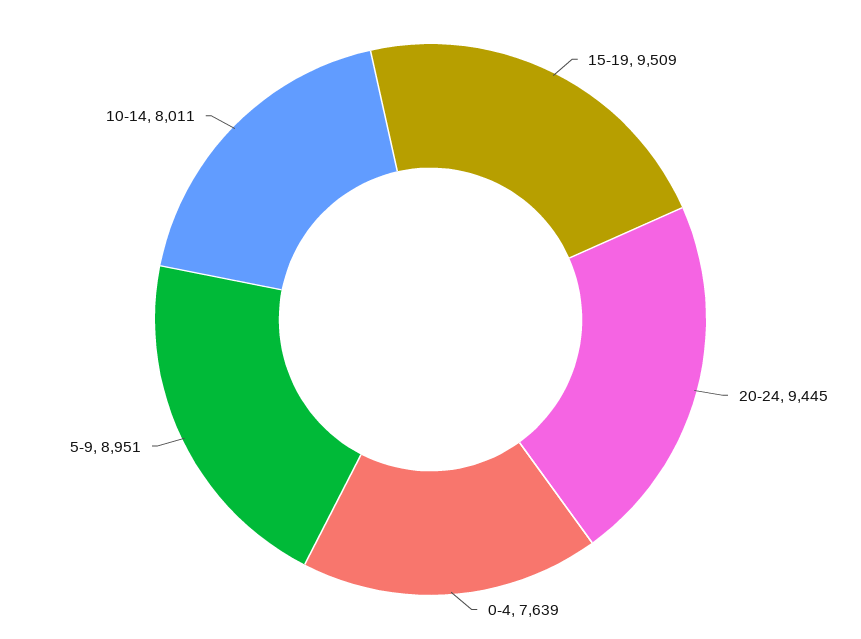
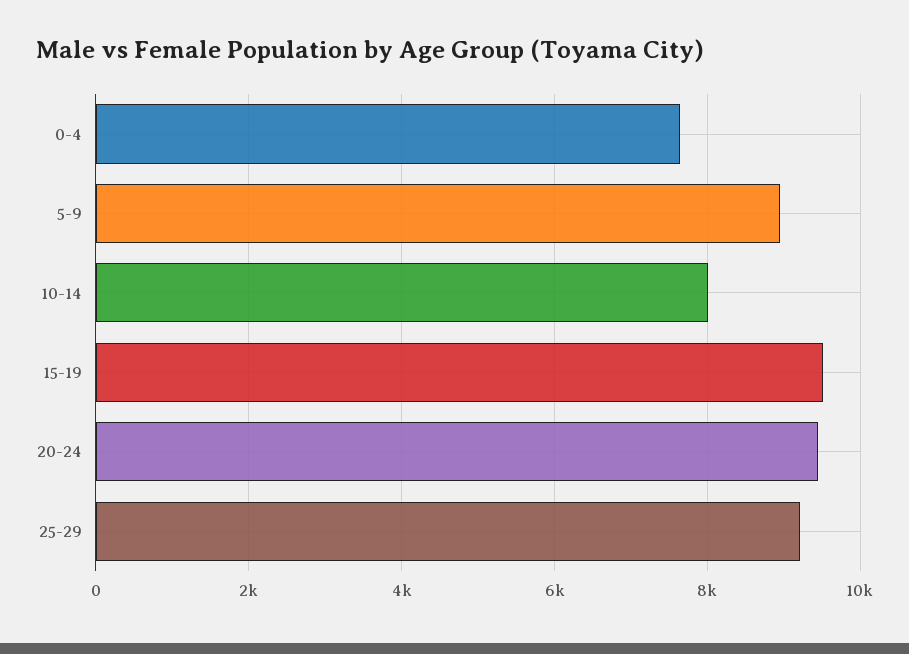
25-29: none -> 9200

